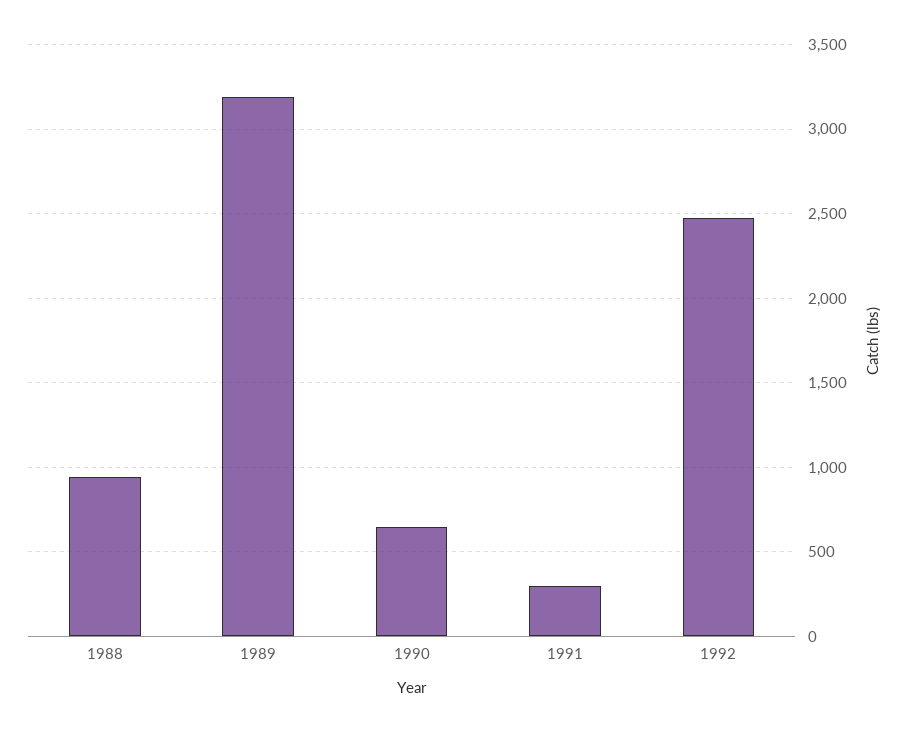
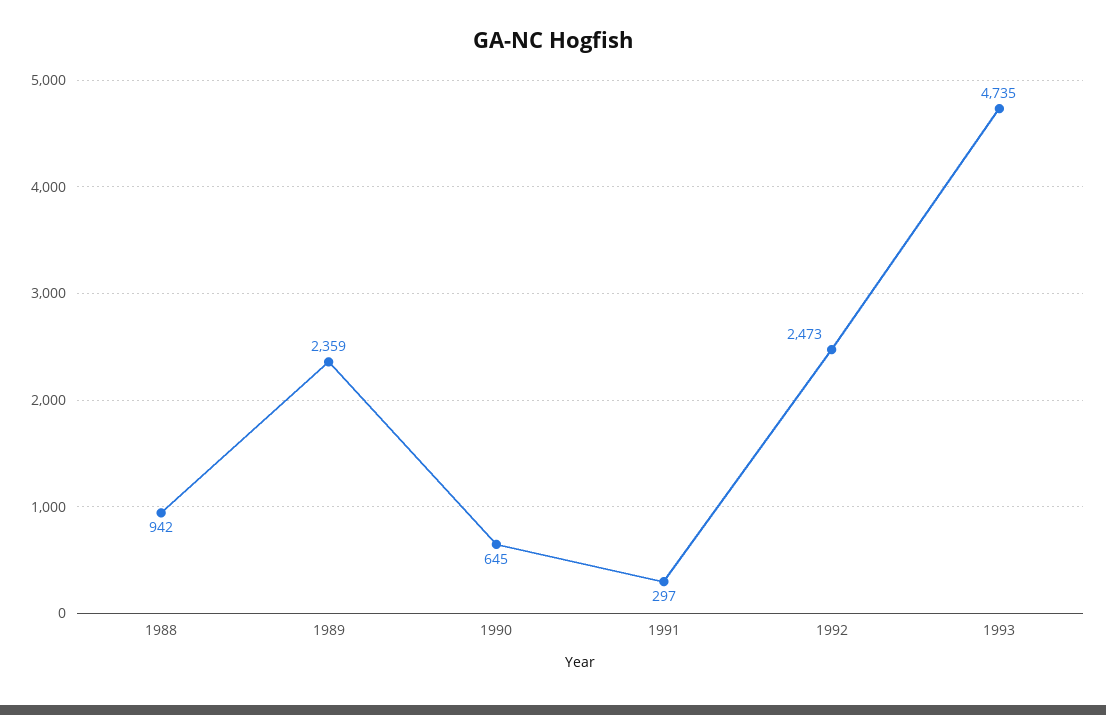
1989: 3200 -> 2359
1993: none -> 4735

